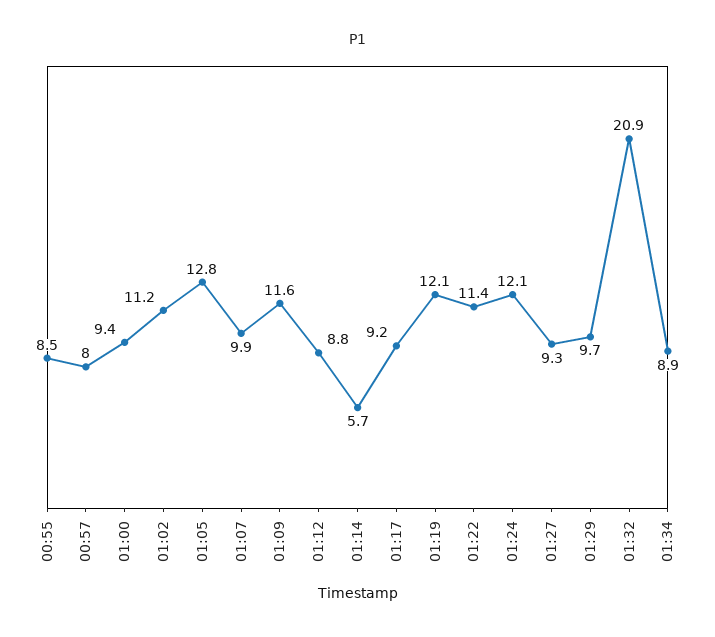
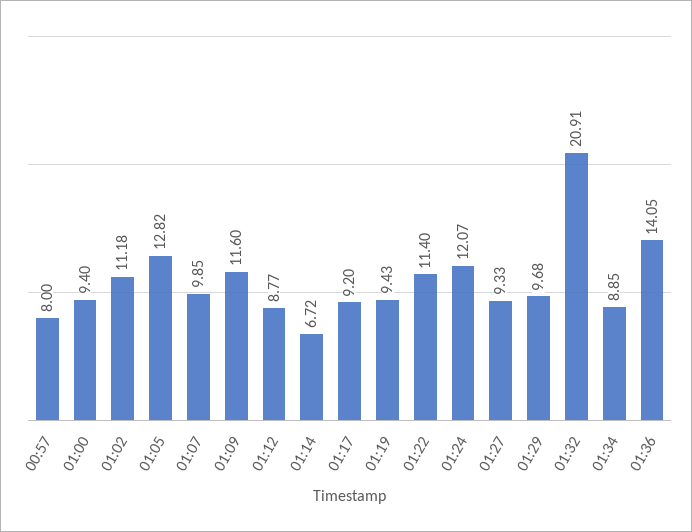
00:55: 8.5 -> none
01:14: 5.7 -> 6.72
01:19: 12.1 -> 9.43
01:36: none -> 14.05

